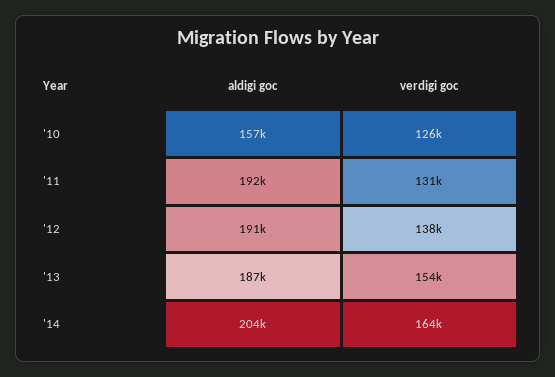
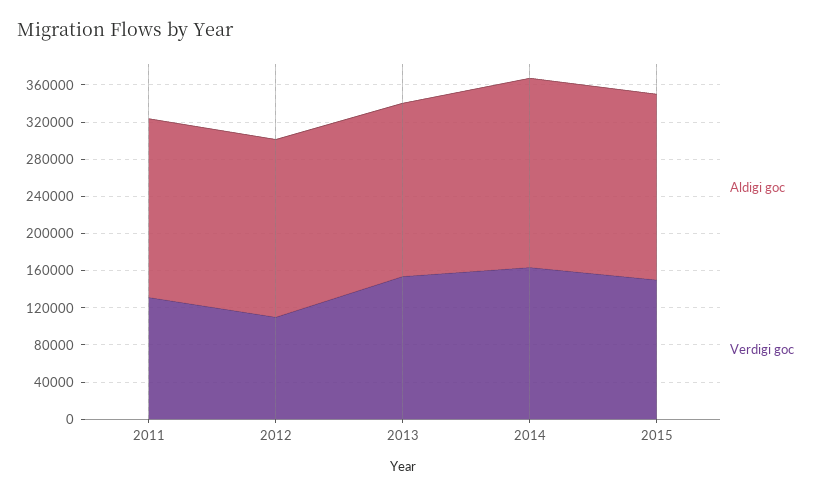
aldigi goc, '10: 157000 -> none
verdigi goc, '10: 126000 -> none
verdigi goc, '12: 138000 -> 110000
aldigi goc, 2015: none -> 200000
verdigi goc, 2015: none -> 150000

